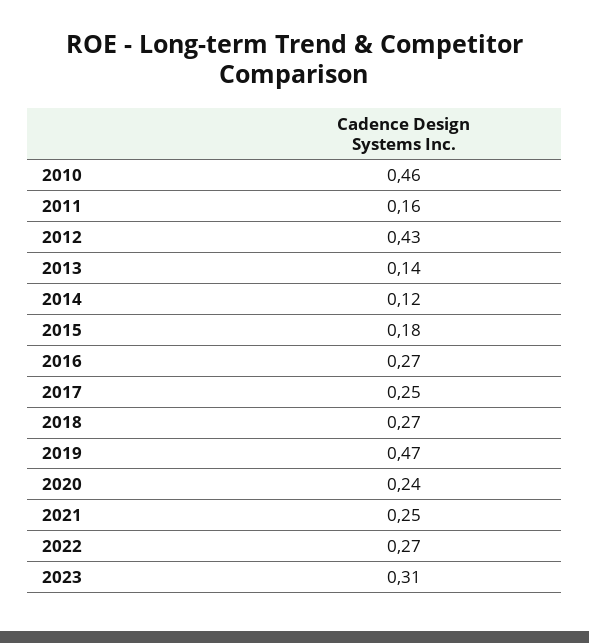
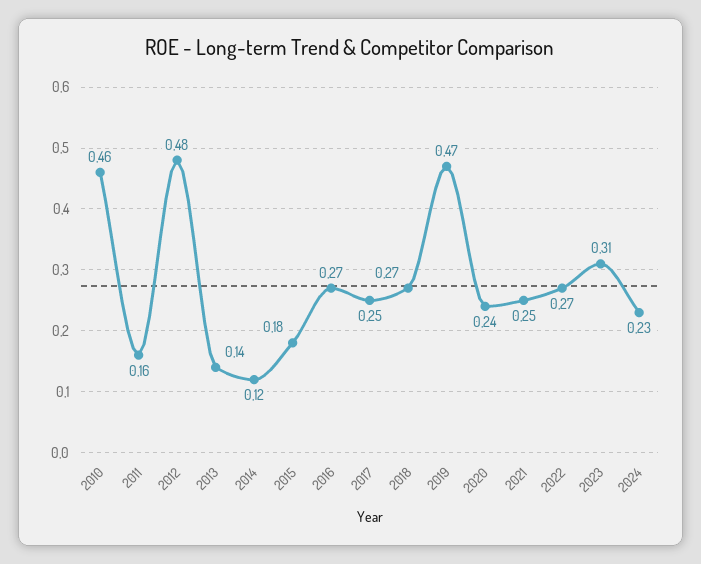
2012: 0.43 -> 0.48
2024: none -> 0.23

